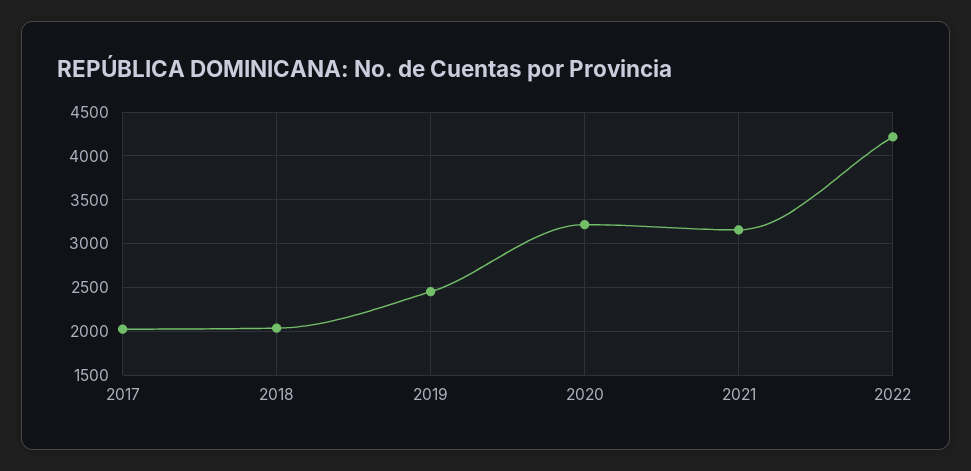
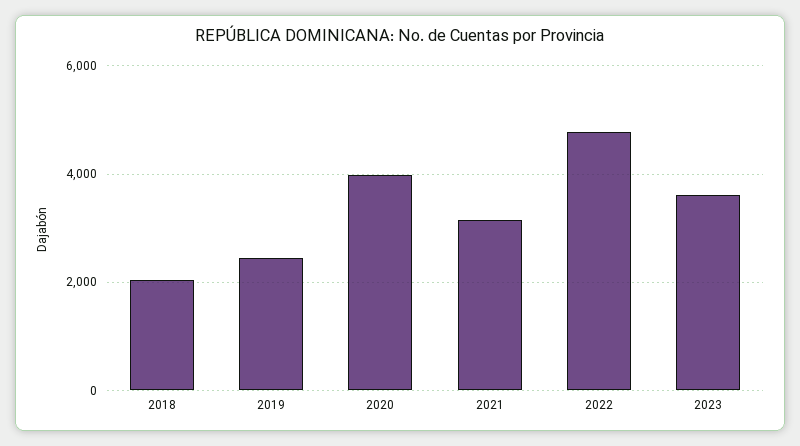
2017: 2000 -> none
2020: 3200 -> 4000
2022: 4200 -> 4800
2023: none -> 3600

